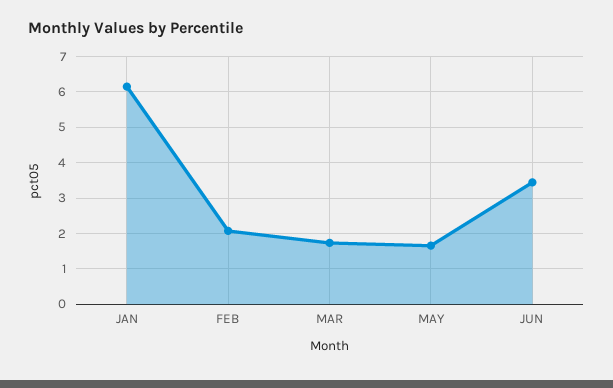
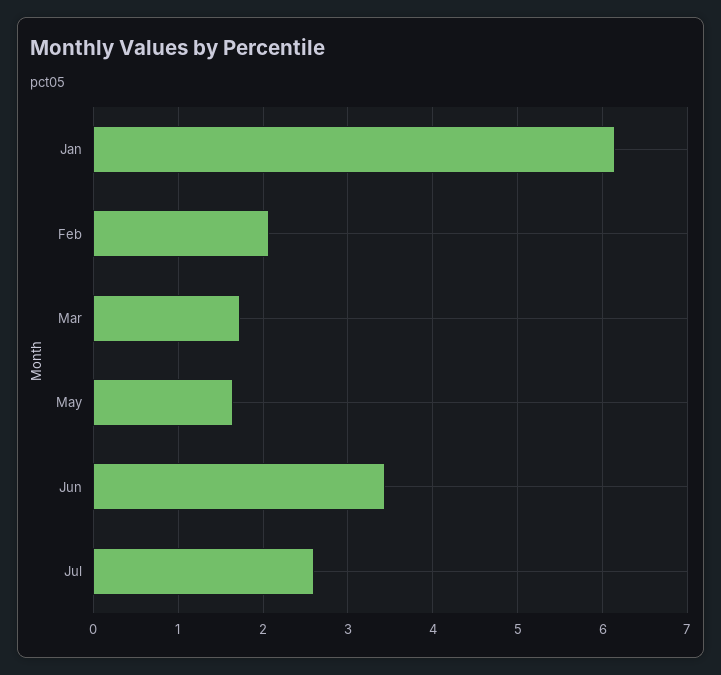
Jul: none -> 2.6

